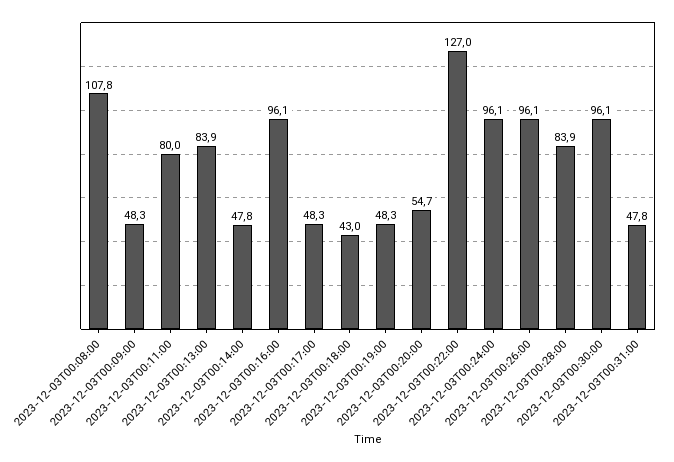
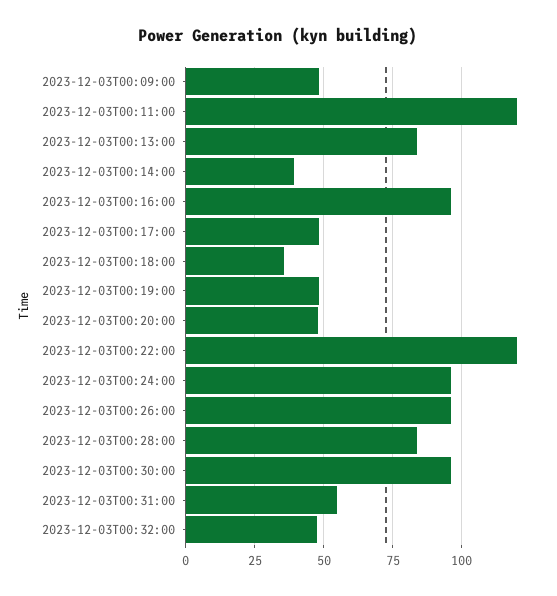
2023-12-03T00:08:00: 107.8 -> none
2023-12-03T00:11:00: 80 -> 120
2023-12-03T00:14:00: 47.8 -> 40
2023-12-03T00:18:00: 43 -> 35
2023-12-03T00:20:00: 54.7 -> 47.5
2023-12-03T00:22:00: 127 -> 120
2023-12-03T00:31:00: 47.8 -> 55
2023-12-03T00:32:00: none -> 47.5

